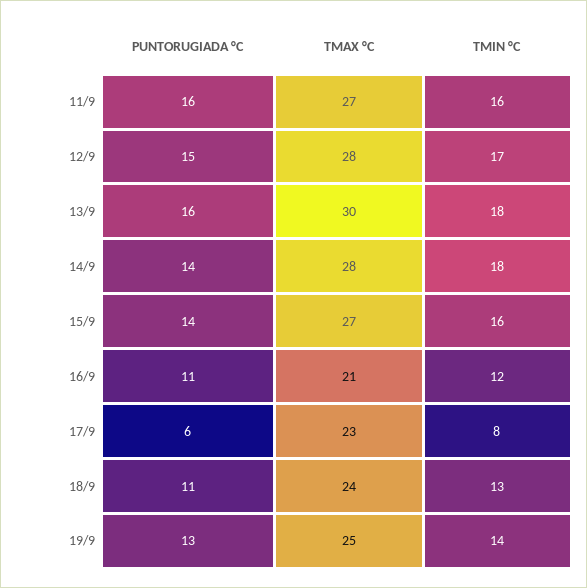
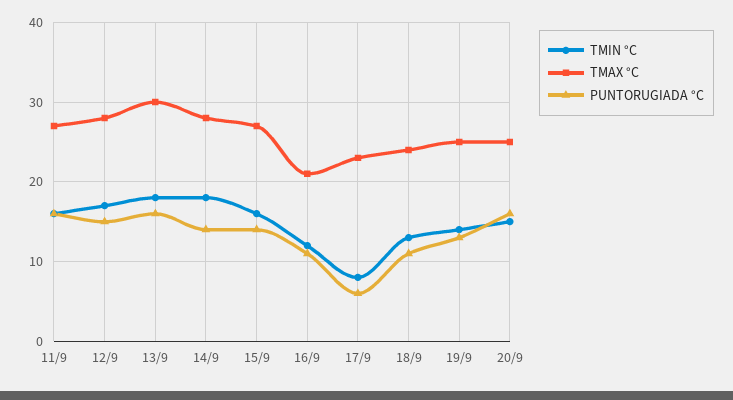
TMIN °C, 20/9: none -> 15
TMAX °C, 20/9: none -> 25
PUNTORUGIADA °C, 20/9: none -> 16

